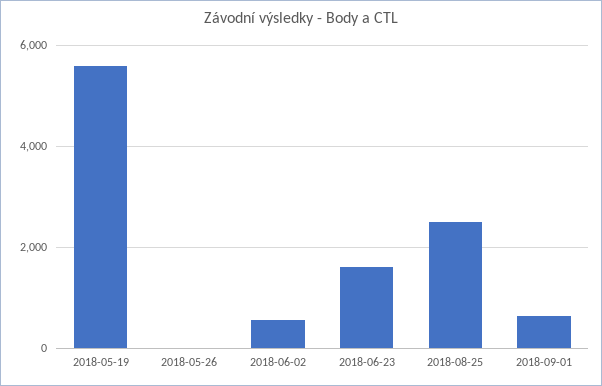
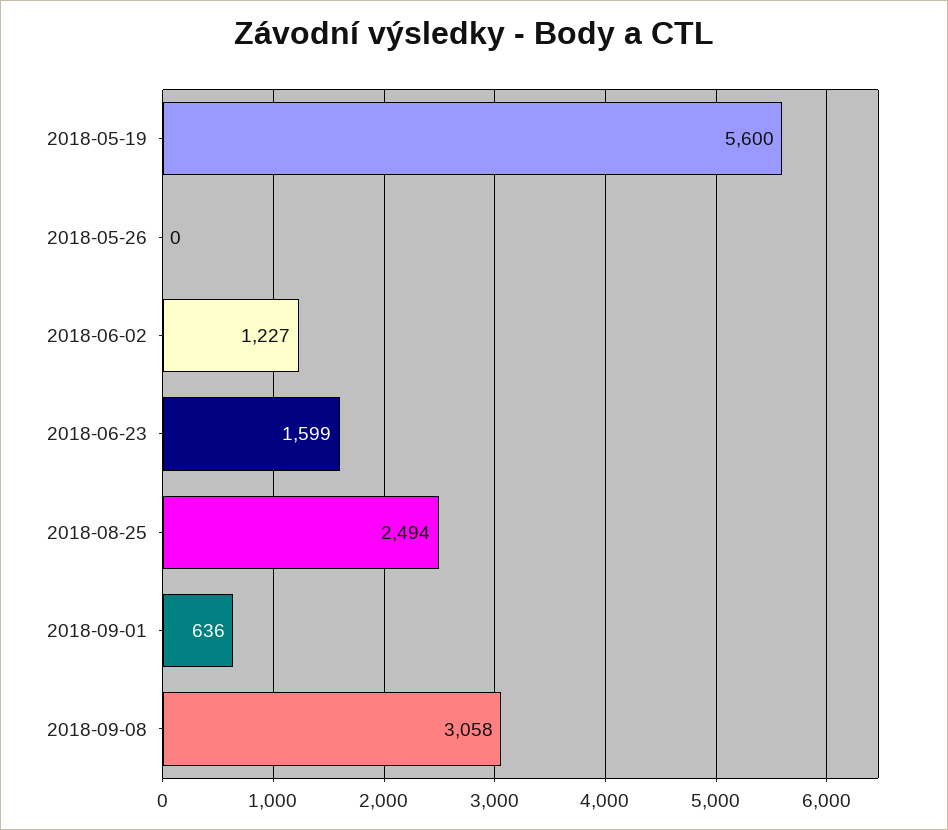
2018-06-02: 600 -> 1227
2018-09-08: none -> 3058

